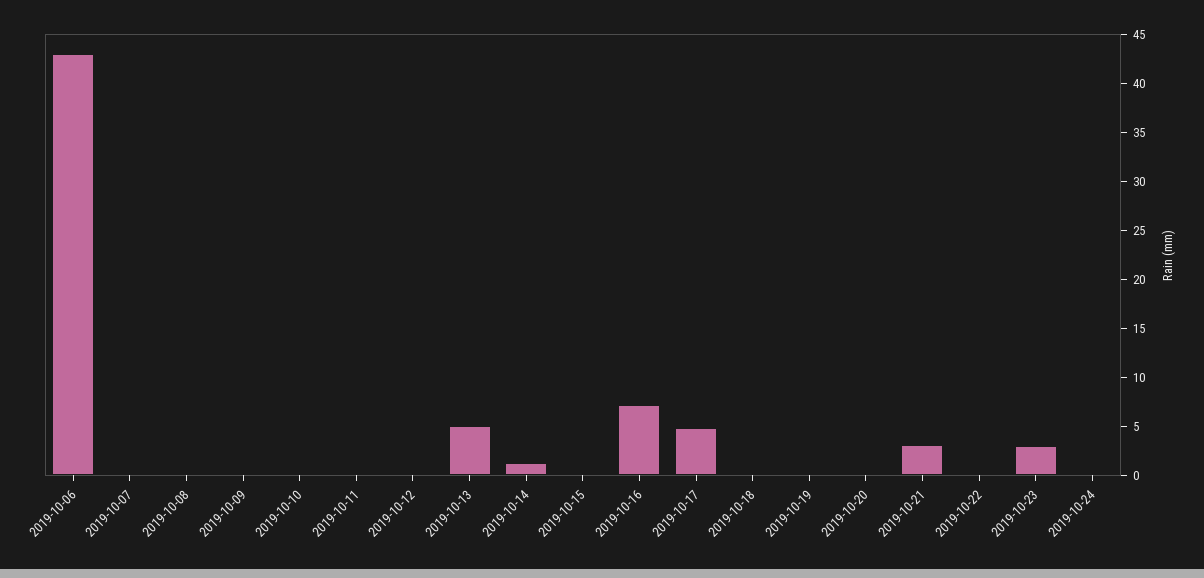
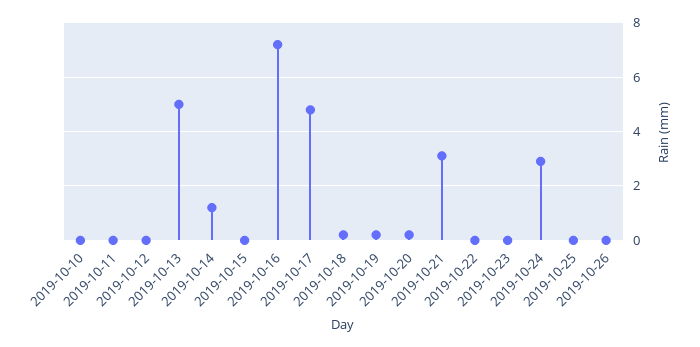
2019-10-06: 43 -> none
2019-10-07: 0 -> none
2019-10-08: 0 -> none
2019-10-09: 0 -> none
2019-10-23: 3 -> 0
2019-10-24: 0 -> 3
2019-10-25: none -> 0
2019-10-26: none -> 0

